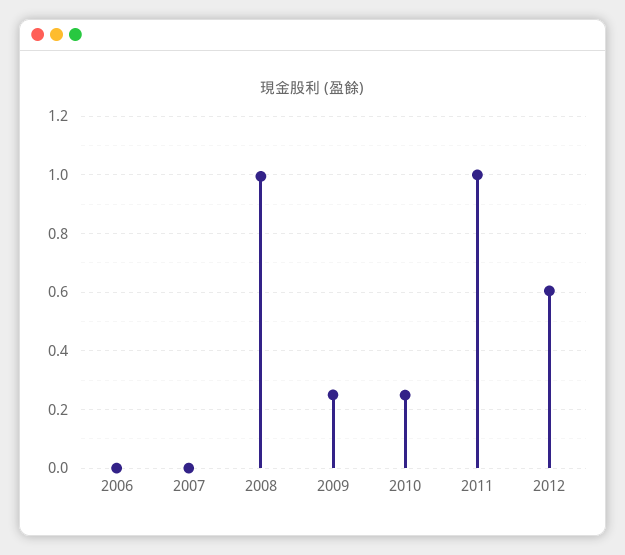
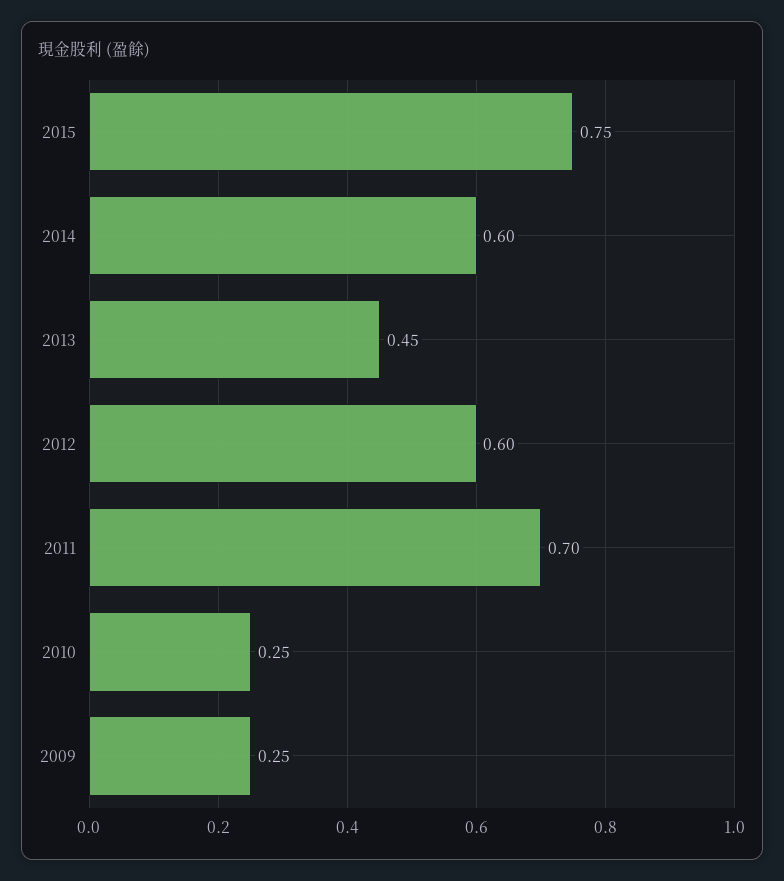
2006: 0 -> none
2007: 0 -> none
2008: 1 -> none
2011: 1 -> 0.7
2015: none -> 0.75
2014: none -> 0.6
2013: none -> 0.45

